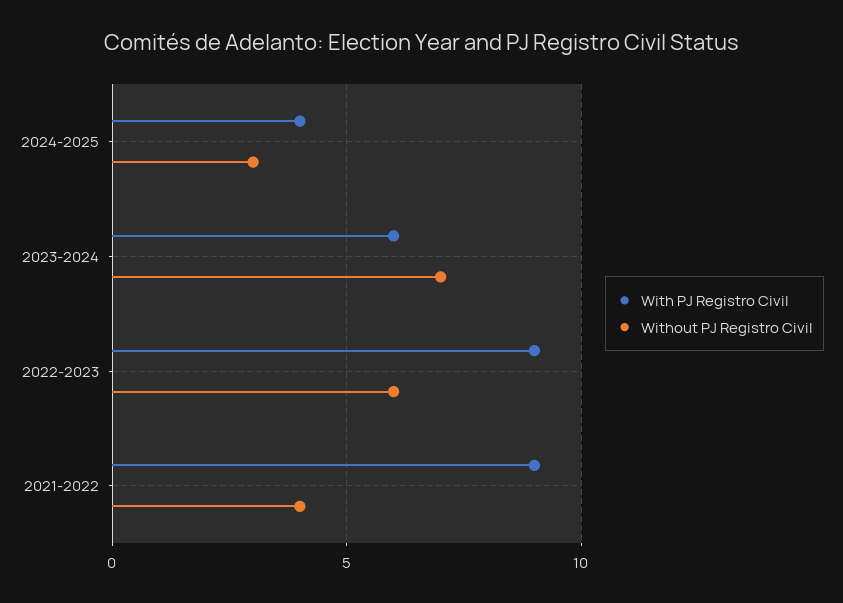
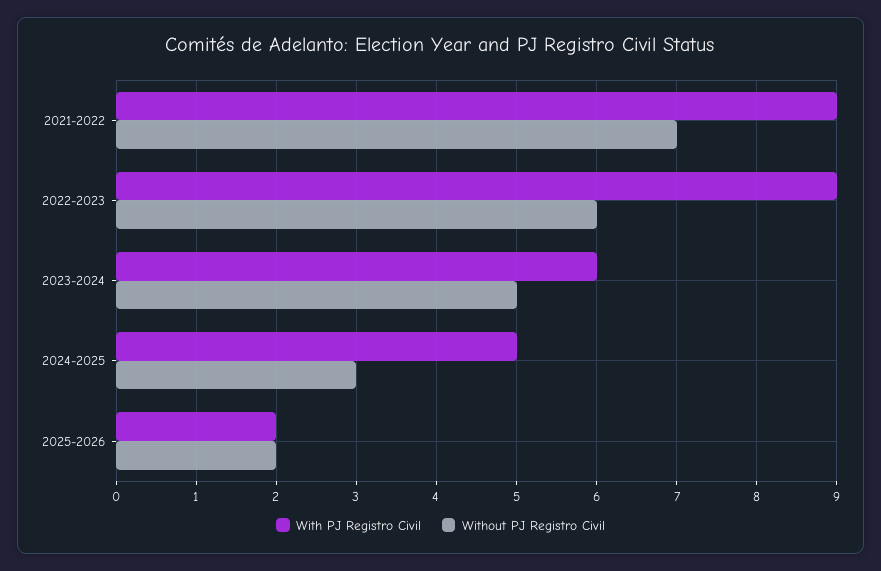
With PJ Registro Civil, 2024-2025: 4 -> 5
Without PJ Registro Civil, 2023-2024: 7 -> 5
Without PJ Registro Civil, 2021-2022: 4 -> 7
With PJ Registro Civil, 2025-2026: none -> 2
Without PJ Registro Civil, 2025-2026: none -> 2

